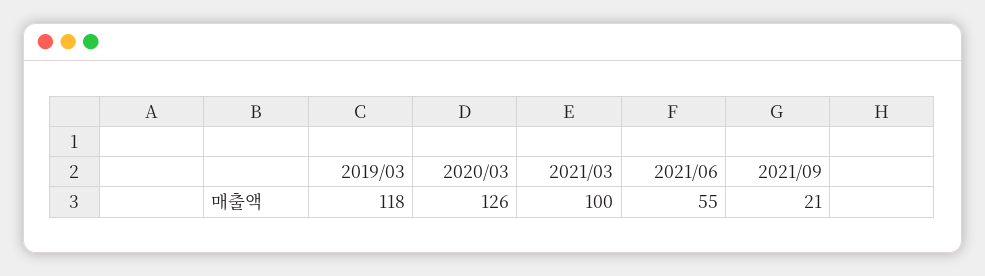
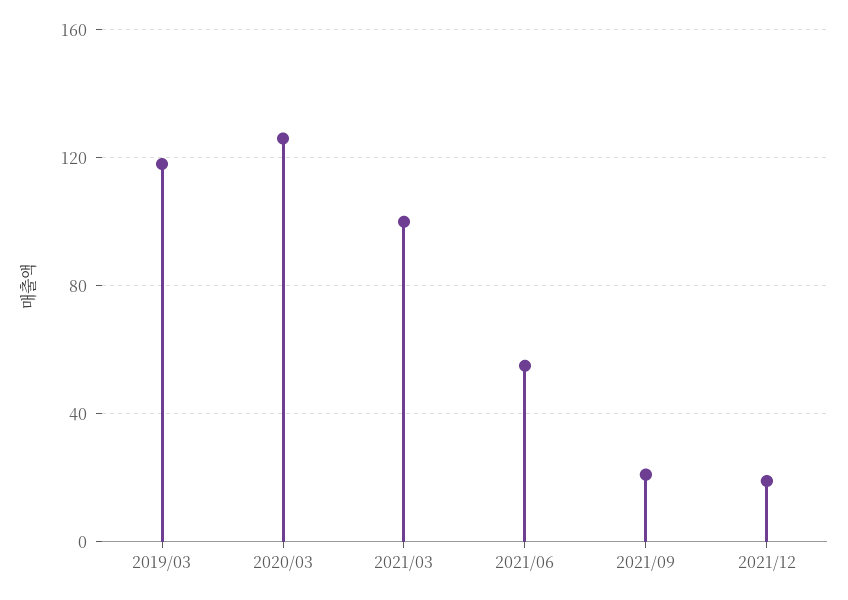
2021/12: none -> 20

